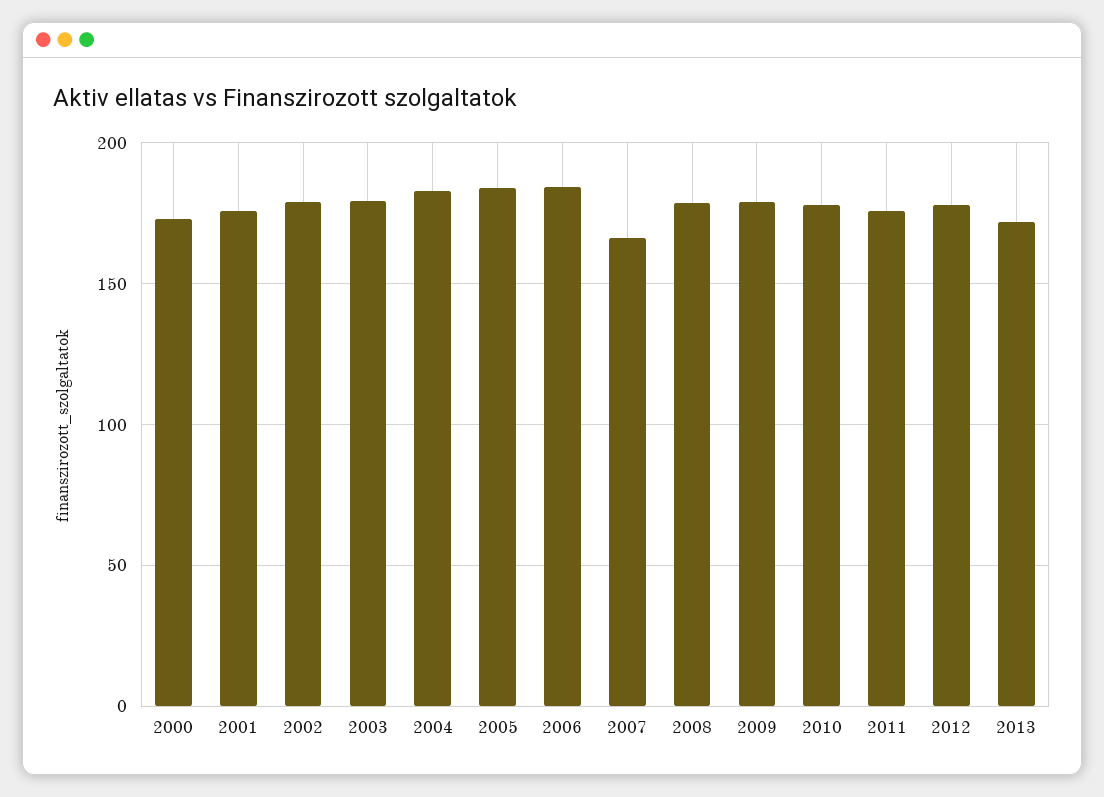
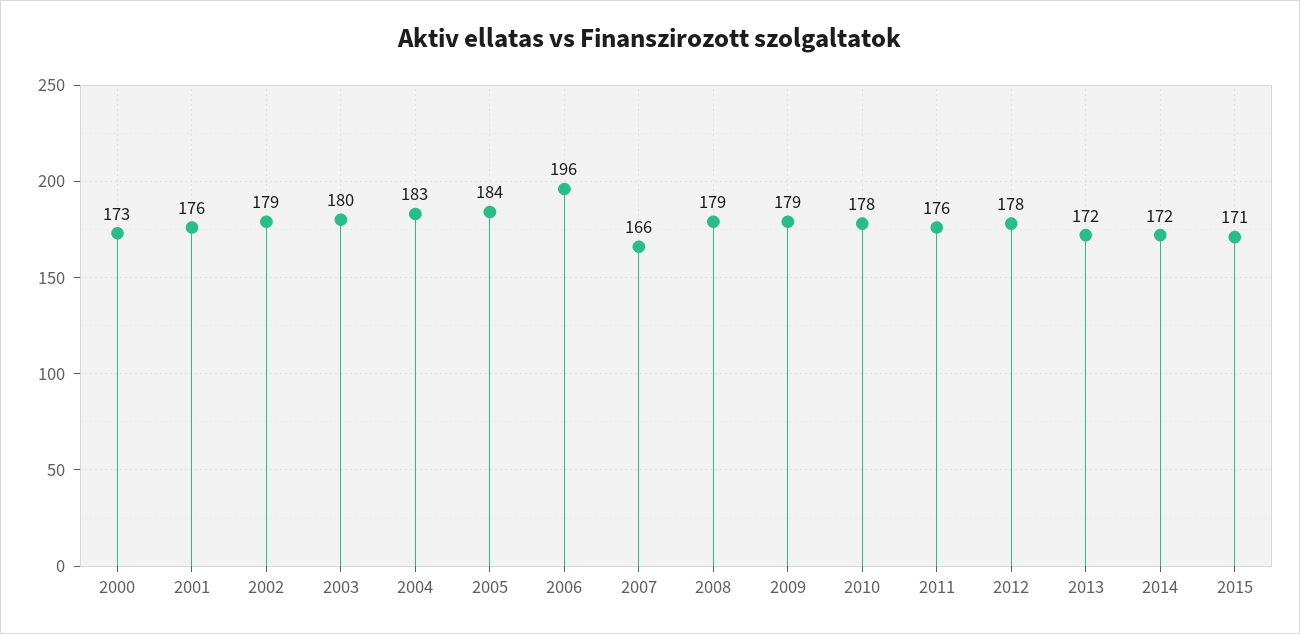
2006: 185 -> 196
2014: none -> 172
2015: none -> 171

